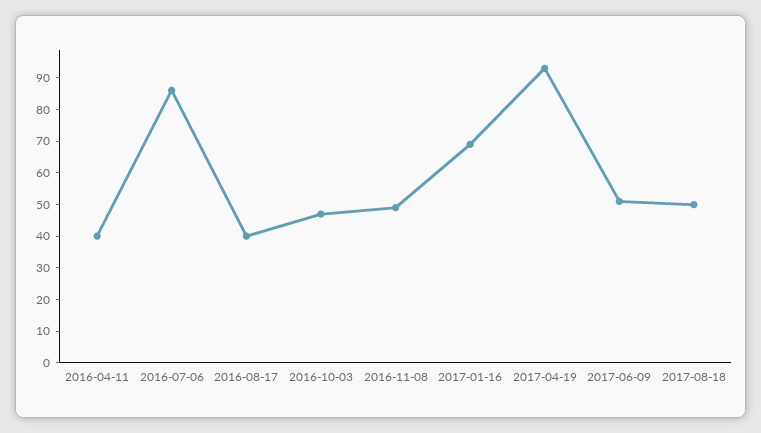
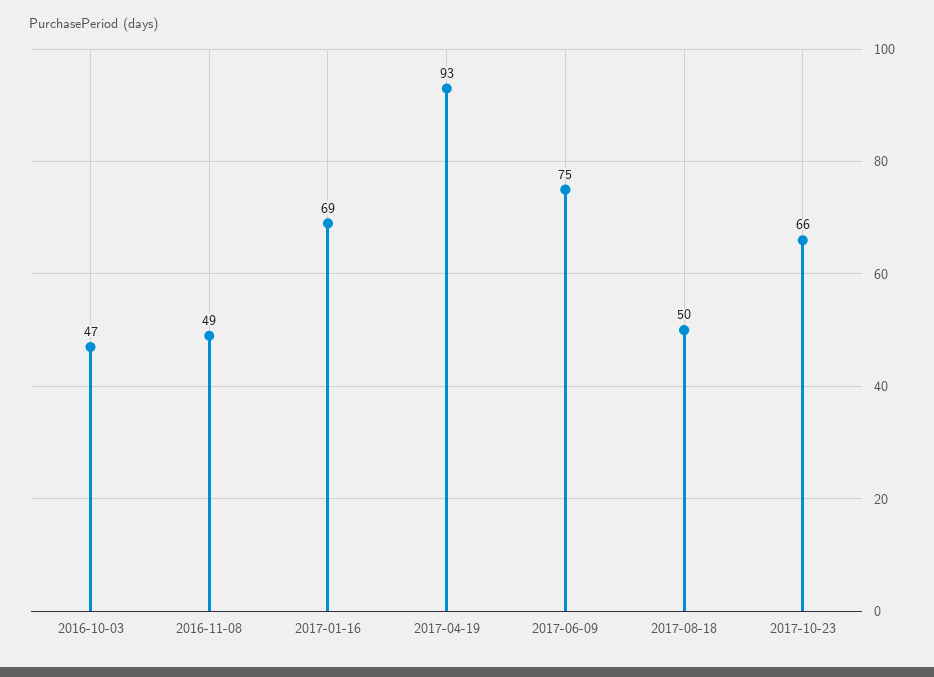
2016-04-11: 40 -> none
2016-07-06: 85 -> none
2016-08-17: 40 -> none
2017-06-09: 50 -> 75
2017-10-23: none -> 66

